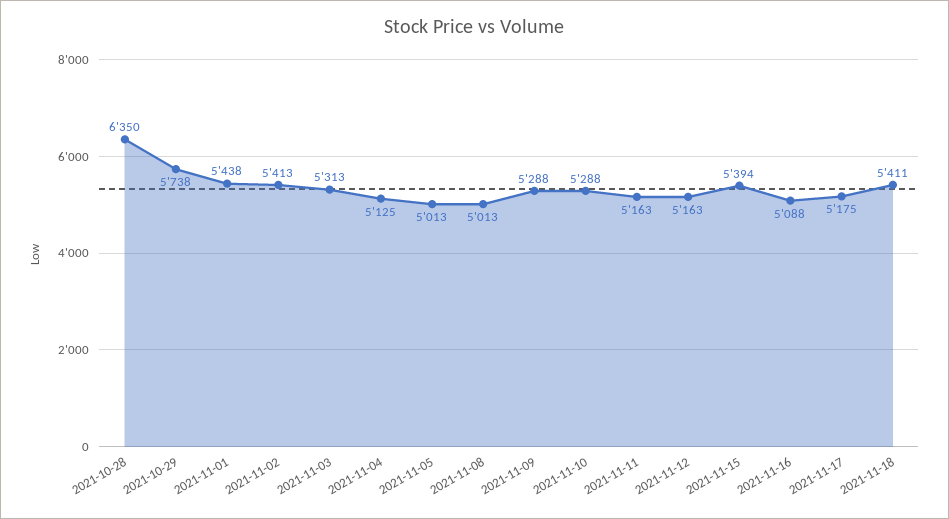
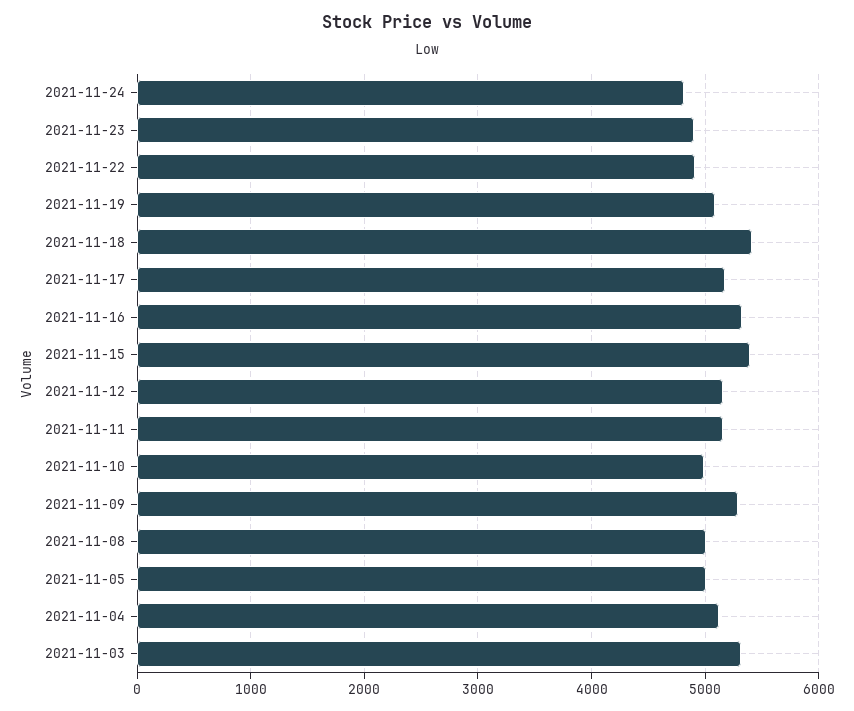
2021-10-28: 6350 -> none
2021-10-29: 5738 -> none
2021-11-01: 5438 -> none
2021-11-02: 5413 -> none
2021-11-10: 5288 -> 5000
2021-11-16: 5088 -> 5300
2021-11-24: none -> 4800
2021-11-23: none -> 4900
2021-11-22: none -> 4900
2021-11-19: none -> 5100

